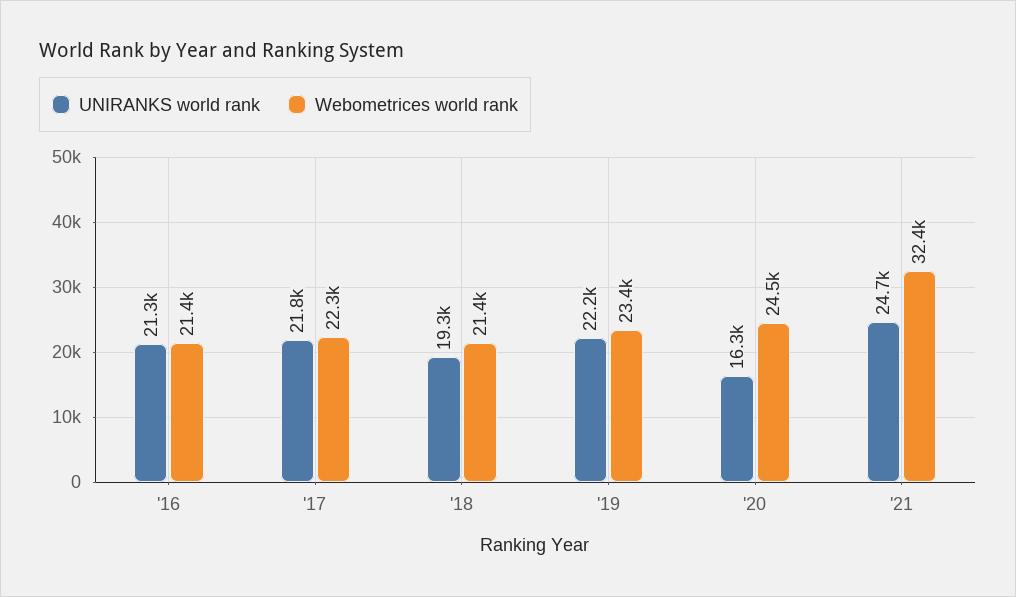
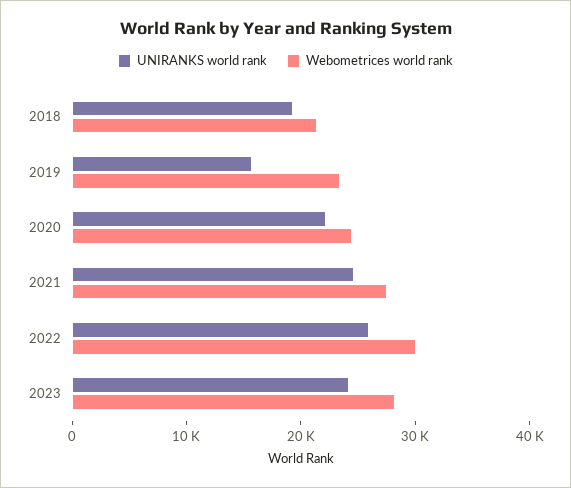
UNIRANKS world rank, '16: 21300 -> none
Webometrices world rank, '16: 21400 -> none
UNIRANKS world rank, '17: 21800 -> none
Webometrices world rank, '17: 22300 -> none
UNIRANKS world rank, '19: 22200 -> 16000
UNIRANKS world rank, '20: 16300 -> 22000
Webometrices world rank, '21: 32400 -> 28000
UNIRANKS world rank, 2022: none -> 26000
Webometrices world rank, 2022: none -> 30000
UNIRANKS world rank, 2023: none -> 24000
Webometrices world rank, 2023: none -> 28000

